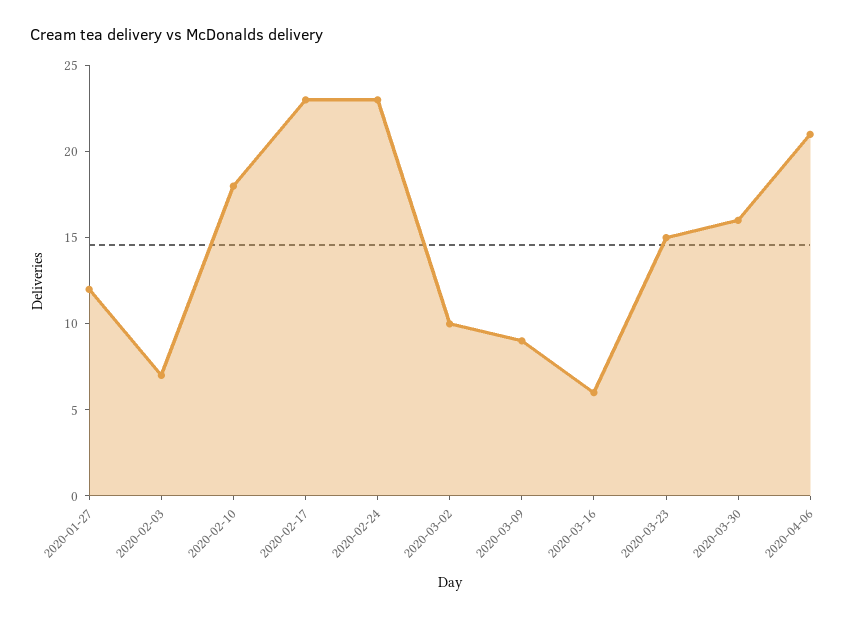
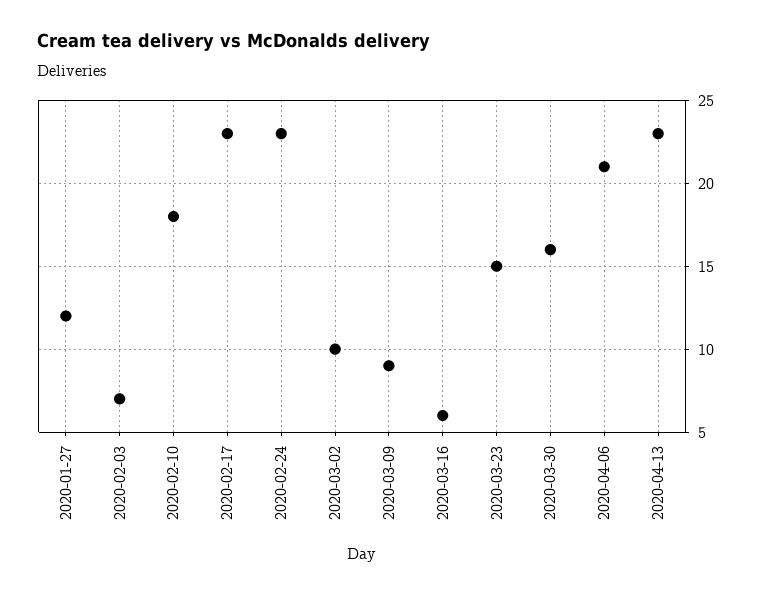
2020-04-13: none -> 23

